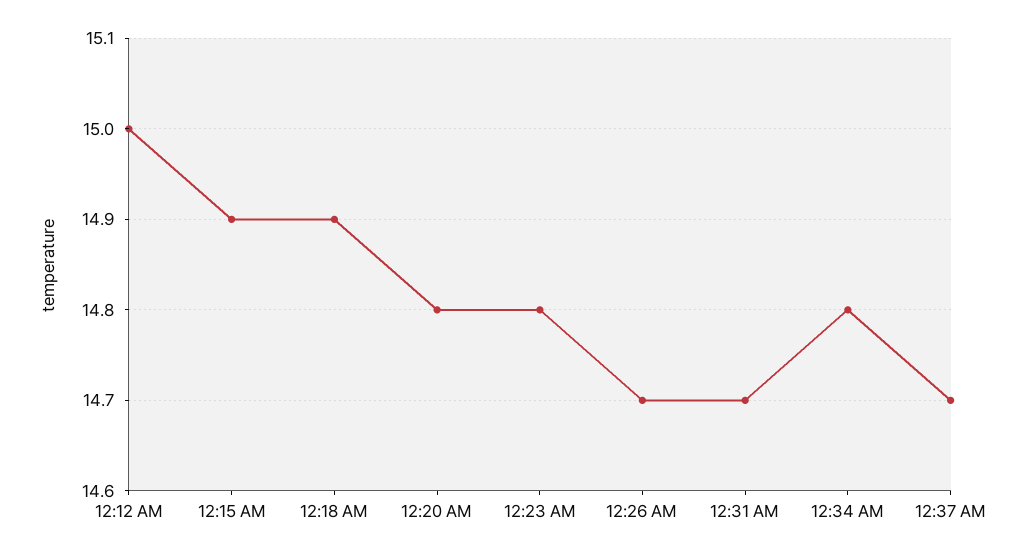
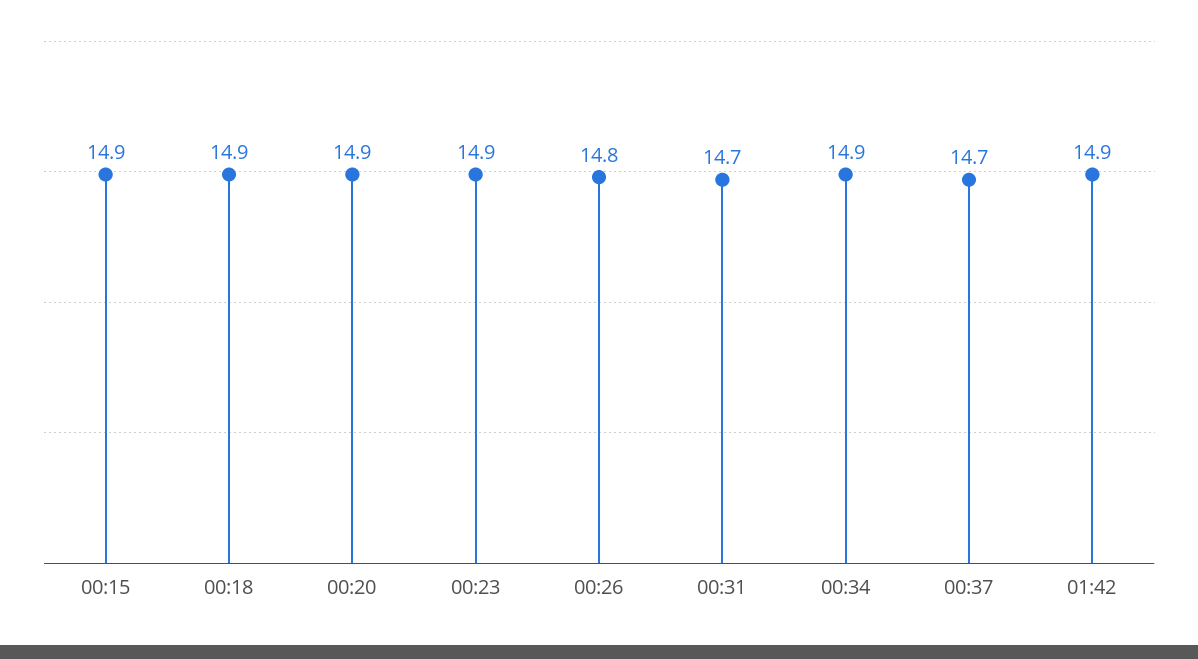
12:12 AM: 15 -> none
12:20 AM: 14.8 -> 14.9
12:23 AM: 14.8 -> 14.9
12:26 AM: 14.7 -> 14.8
12:34 AM: 14.8 -> 14.9
01:42: none -> 14.9

